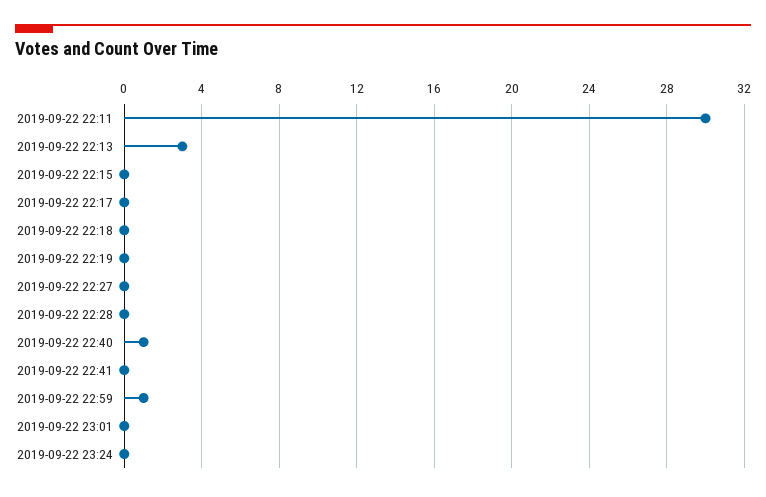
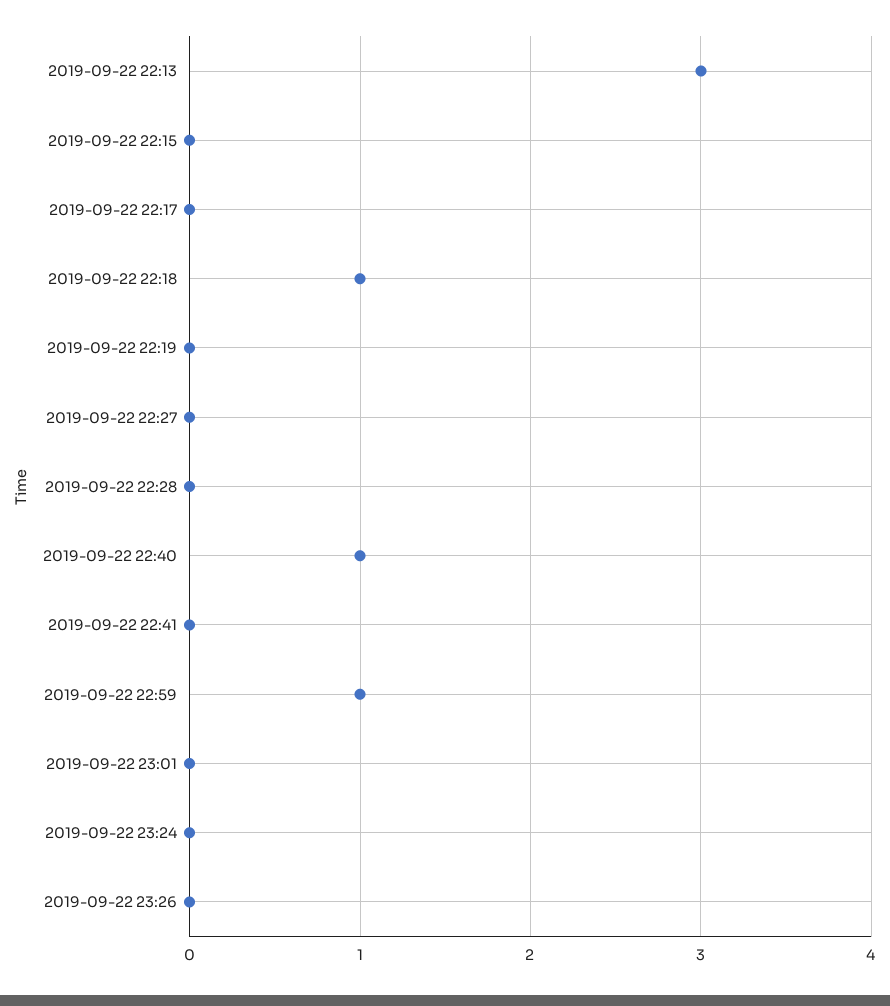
2019-09-22 22:11: 30 -> none
2019-09-22 22:18: 0 -> 1
2019-09-22 23:26: none -> 0

